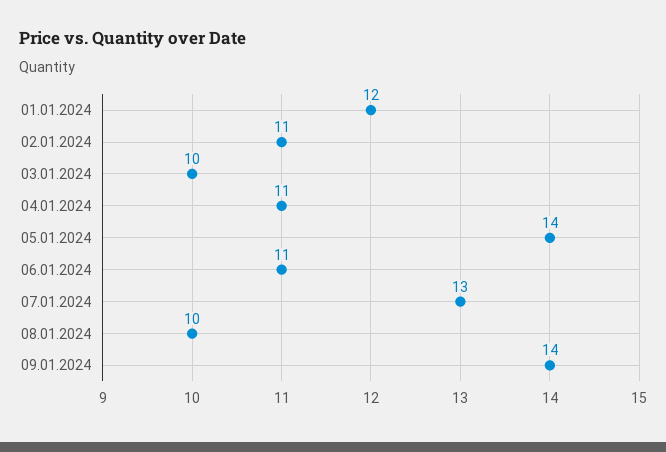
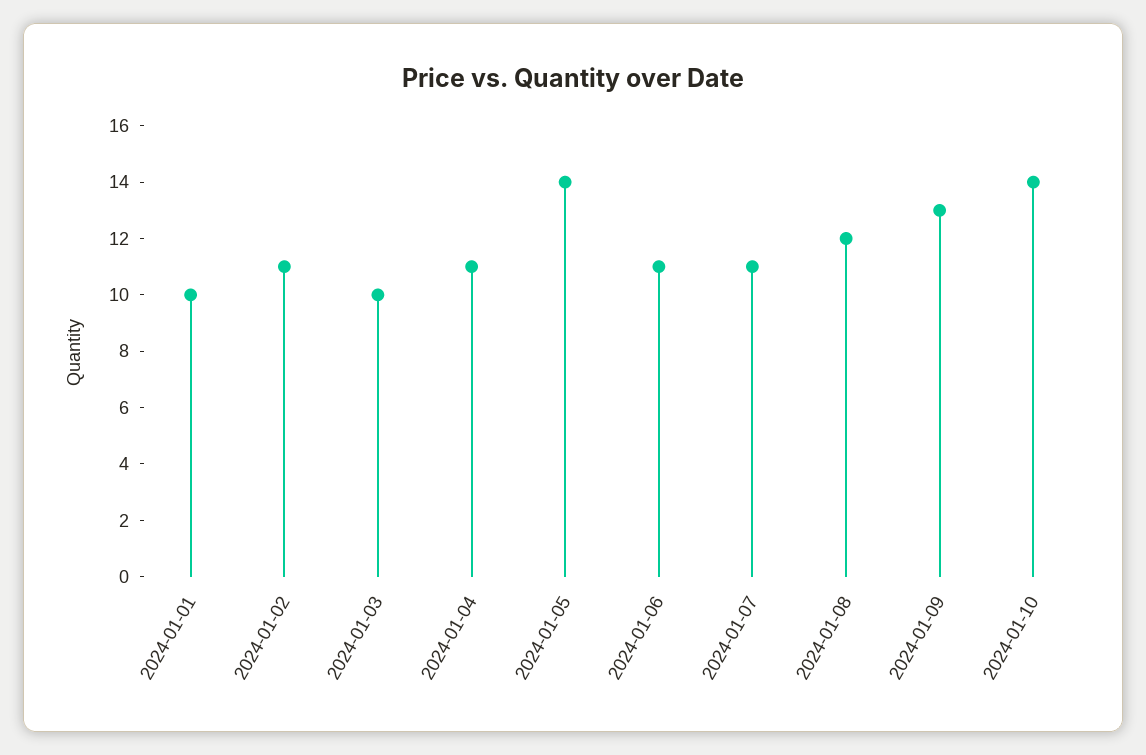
01.01.2024: 12 -> 10
07.01.2024: 13 -> 11
08.01.2024: 10 -> 12
09.01.2024: 14 -> 13
2024-01-10: none -> 14

